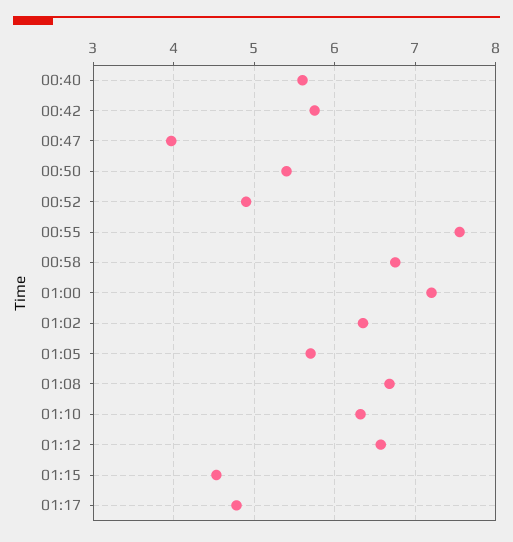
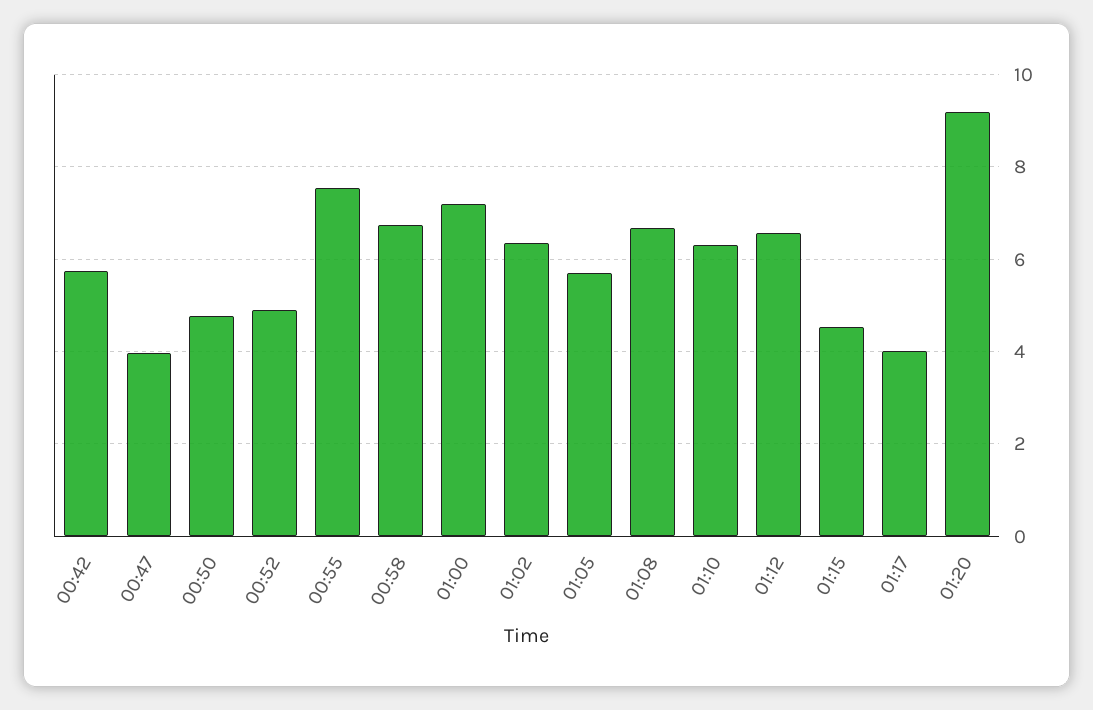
00:40: 5.6 -> none
00:50: 5.4 -> 4.8
01:17: 4.8 -> 4
01:20: none -> 9.2

